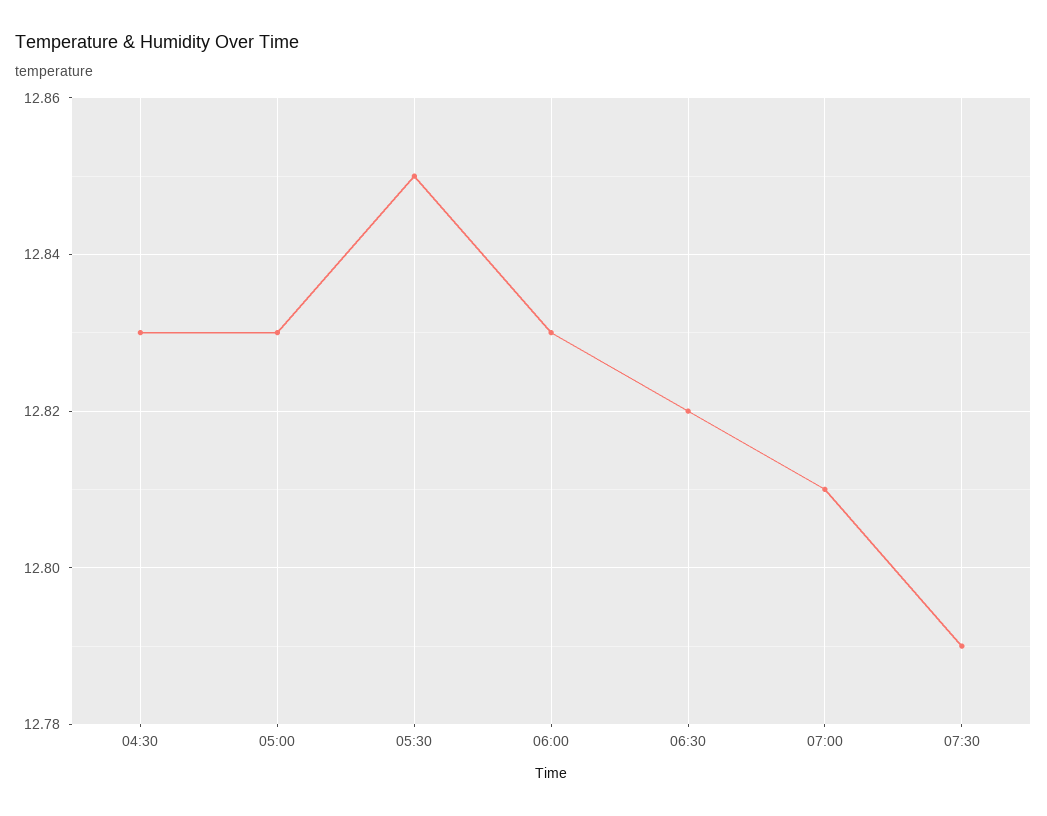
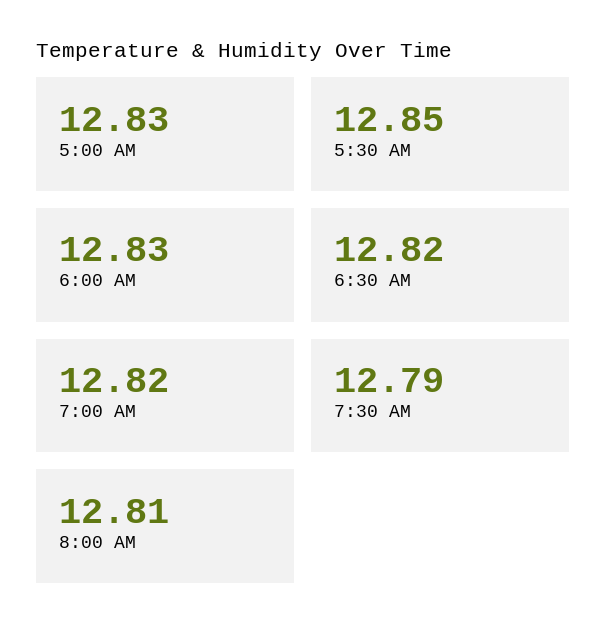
04:30: 12.83 -> none
07:00: 12.81 -> 12.82
8:00 AM: none -> 12.81

